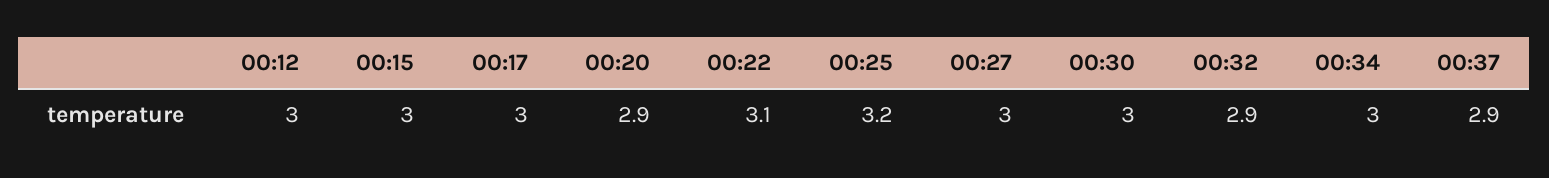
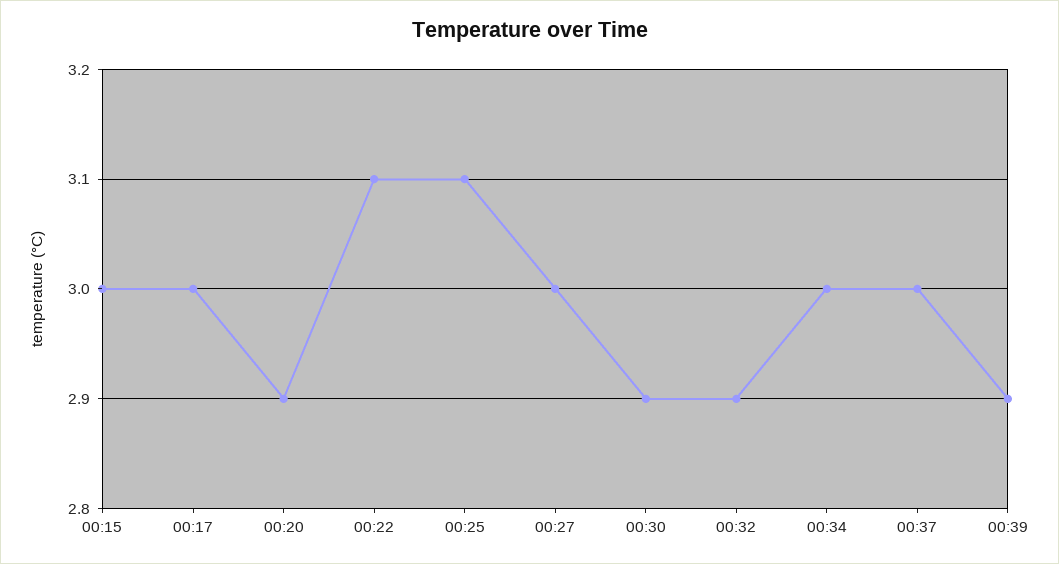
00:12: 3 -> none
00:25: 3.2 -> 3.1
00:30: 3 -> 2.9
00:37: 2.9 -> 3
00:39: none -> 2.9

